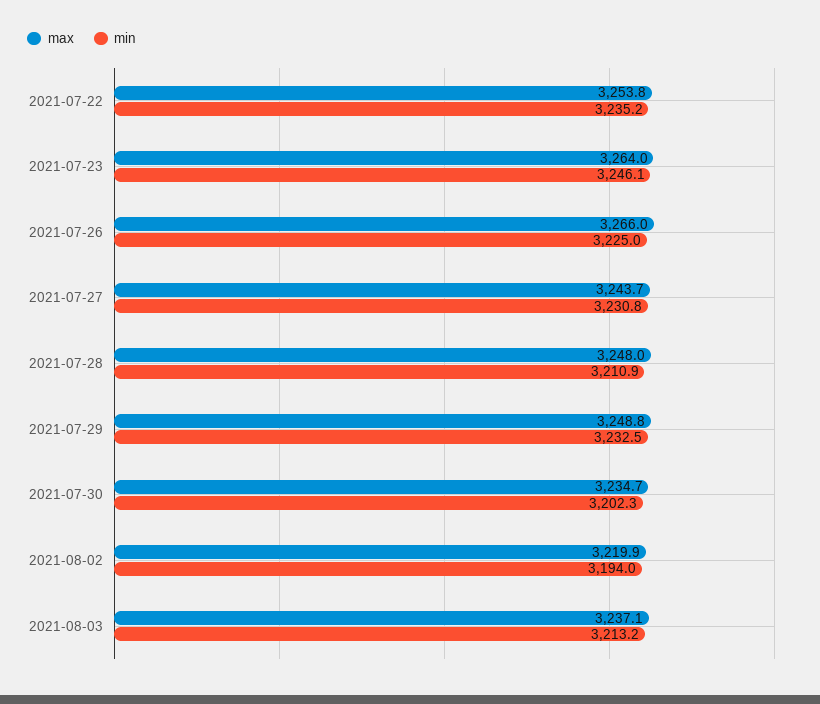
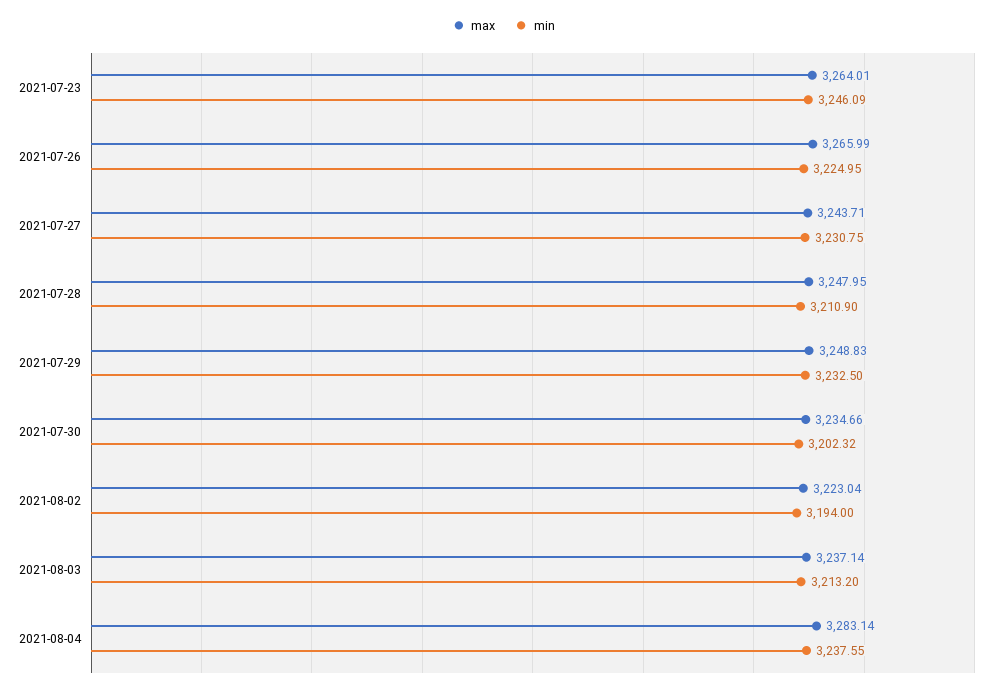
max, 2021-07-22: 3253.8 -> none
min, 2021-07-22: 3235.2 -> none
max, 2021-08-02: 3219.9 -> 3223.04
max, 2021-08-04: none -> 3283.14
min, 2021-08-04: none -> 3237.55

